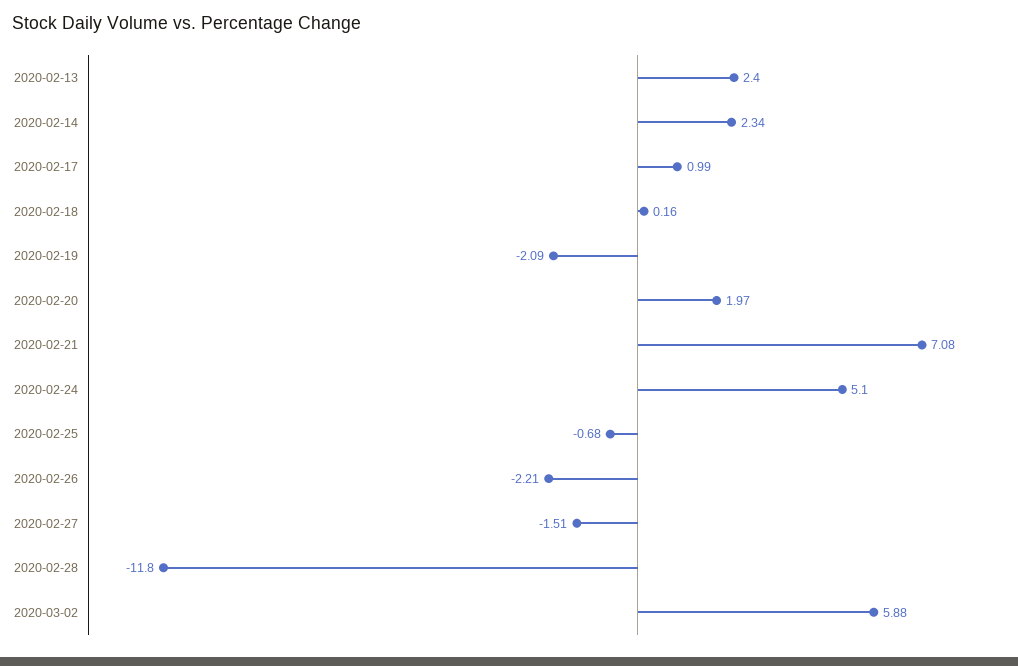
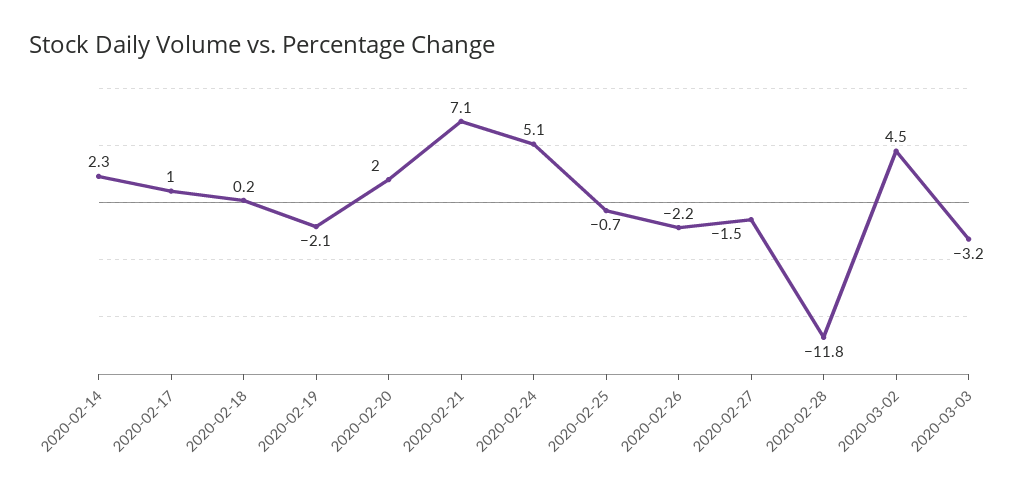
2020-02-13: 2.4 -> none
2020-03-02: 5.88 -> 4.5
2020-03-03: none -> -3.2

